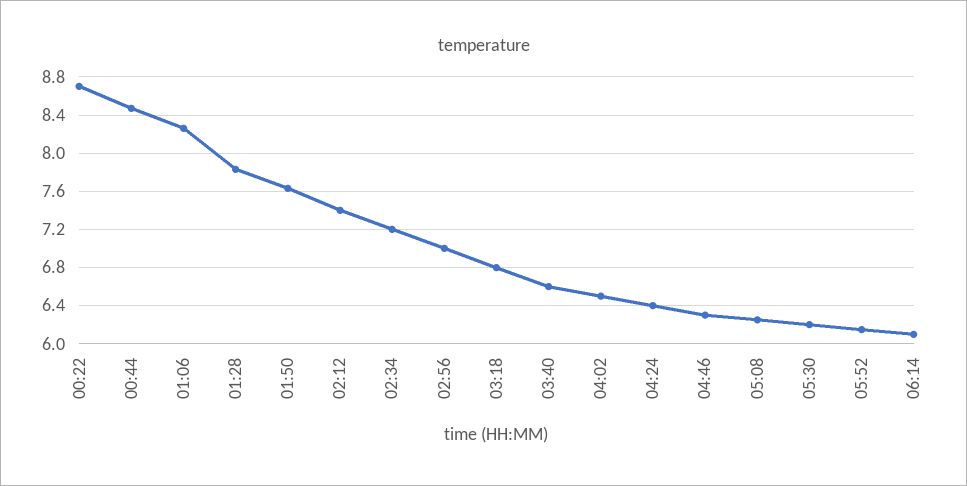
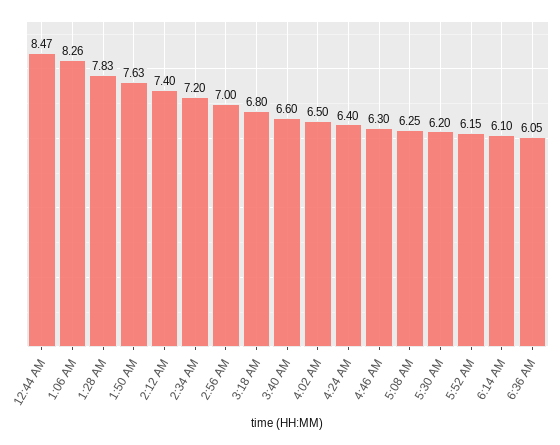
00:22: 8.7 -> none
6:36 AM: none -> 6.05

